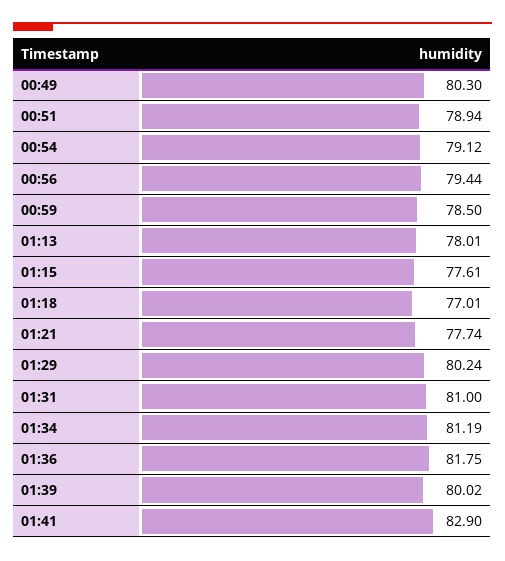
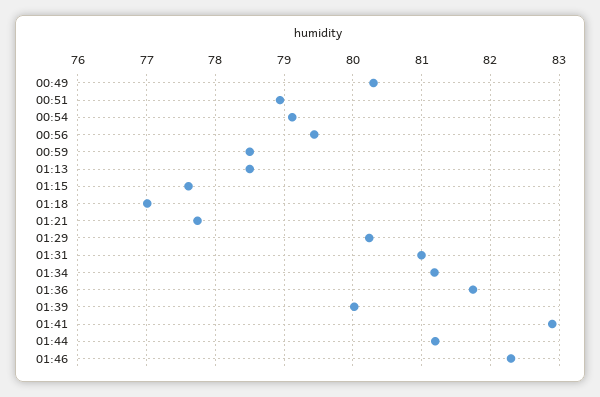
01:13: 78.01 -> 78.5
01:44: none -> 81.2
01:46: none -> 82.3

